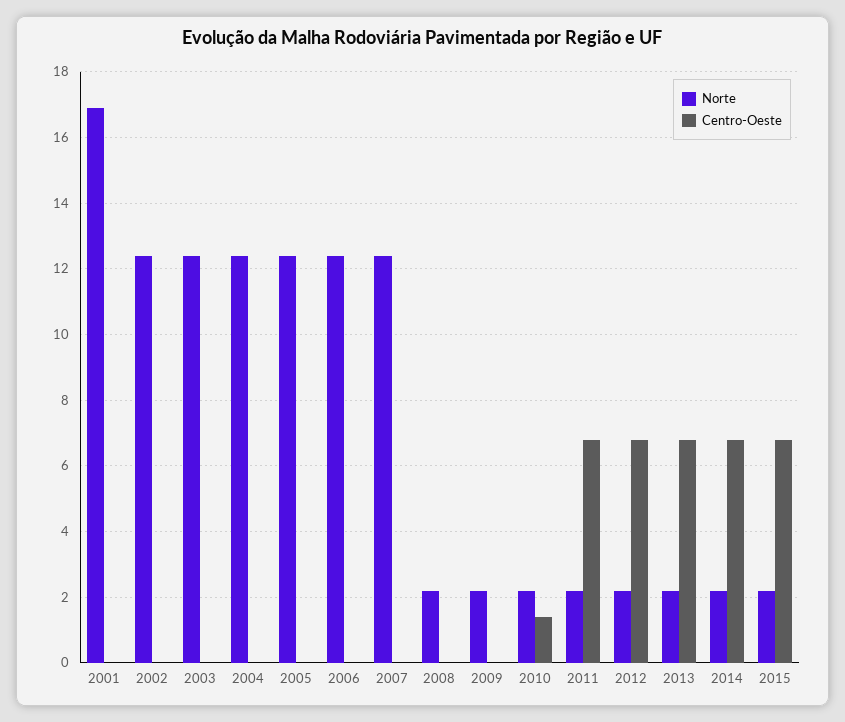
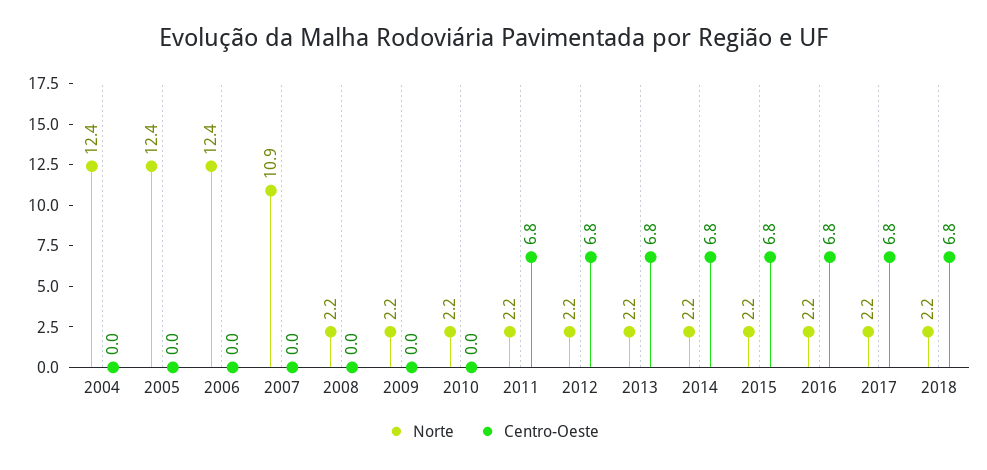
Norte, 2001: 17 -> none
Centro-Oeste, 2001: 0 -> none
Norte, 2002: 12.5 -> none
Centro-Oeste, 2002: 0 -> none
Norte, 2003: 12.5 -> none
Centro-Oeste, 2003: 0 -> none
Norte, 2007: 12.5 -> 10.9
Centro-Oeste, 2010: 1.5 -> 0
Norte, 2016: none -> 2.2
Centro-Oeste, 2016: none -> 6.8
Norte, 2017: none -> 2.2
Centro-Oeste, 2017: none -> 6.8
Norte, 2018: none -> 2.2
Centro-Oeste, 2018: none -> 6.8

